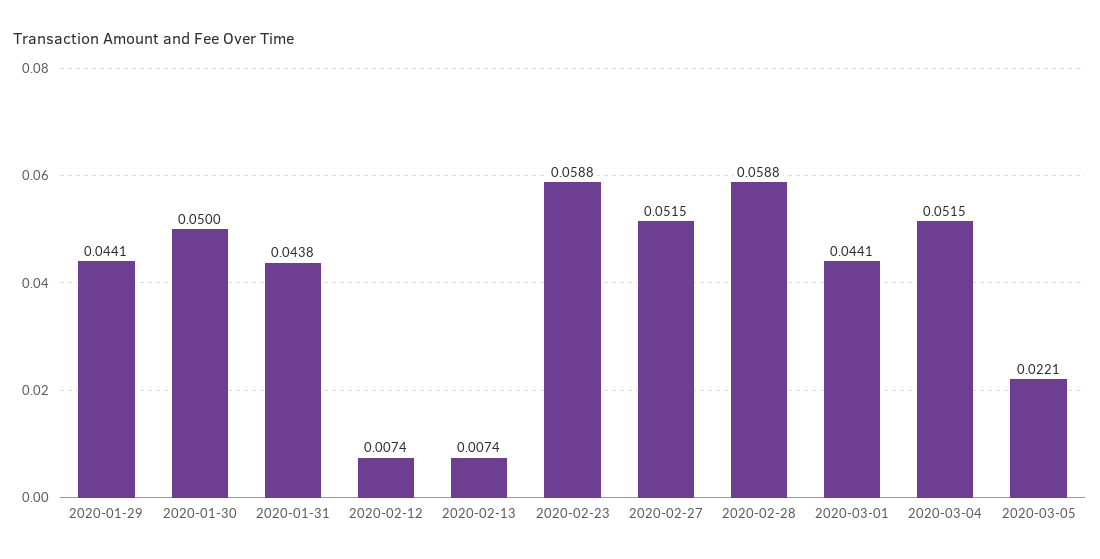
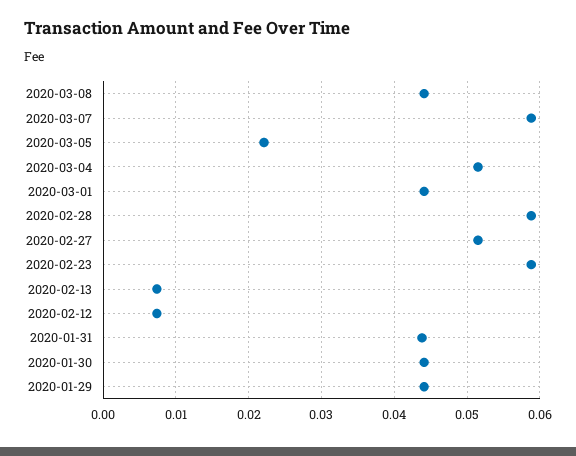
2020-01-30: 0.05 -> 0.044
2020-03-08: none -> 0.044
2020-03-07: none -> 0.059

